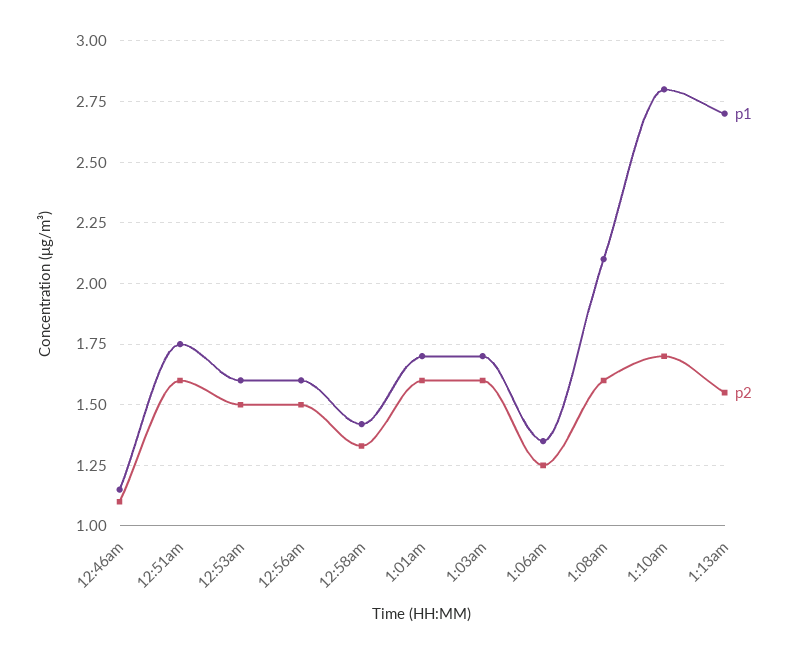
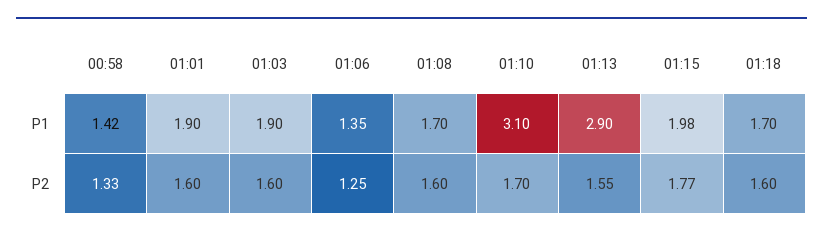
p1, 12:46am: 1.15 -> none
p2, 12:46am: 1.1 -> none
p1, 12:51am: 1.75 -> none
p2, 12:51am: 1.6 -> none
p1, 12:53am: 1.6 -> none
p2, 12:53am: 1.5 -> none
p1, 12:56am: 1.6 -> none
p2, 12:56am: 1.5 -> none
p1, 1:01am: 1.7 -> 1.9
p1, 1:03am: 1.7 -> 1.9
p1, 1:08am: 2.1 -> 1.7
p1, 1:10am: 2.8 -> 3.1
p1, 1:13am: 2.7 -> 2.9
p1, 01:15: none -> 1.98
p1, 01:18: none -> 1.7
p2, 01:15: none -> 1.77
p2, 01:18: none -> 1.6

